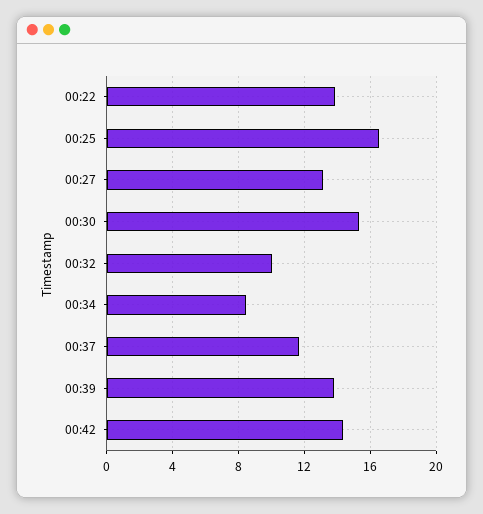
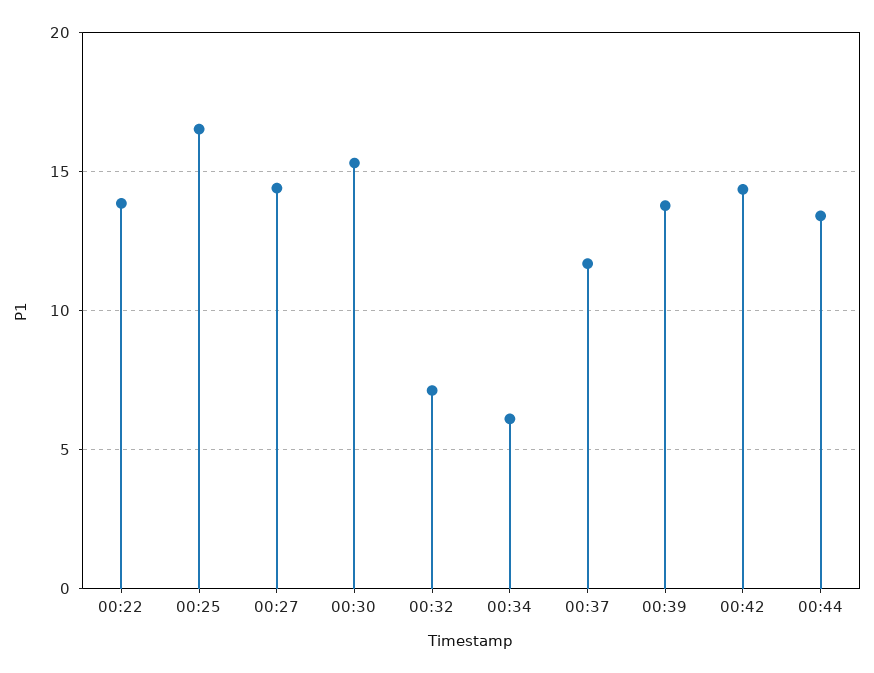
00:27: 13 -> 14.5
00:32: 10 -> 7
00:34: 8.5 -> 6
00:44: none -> 13.5

